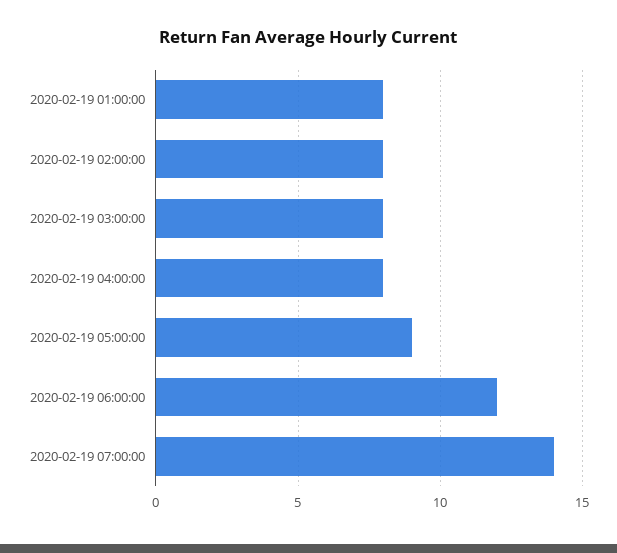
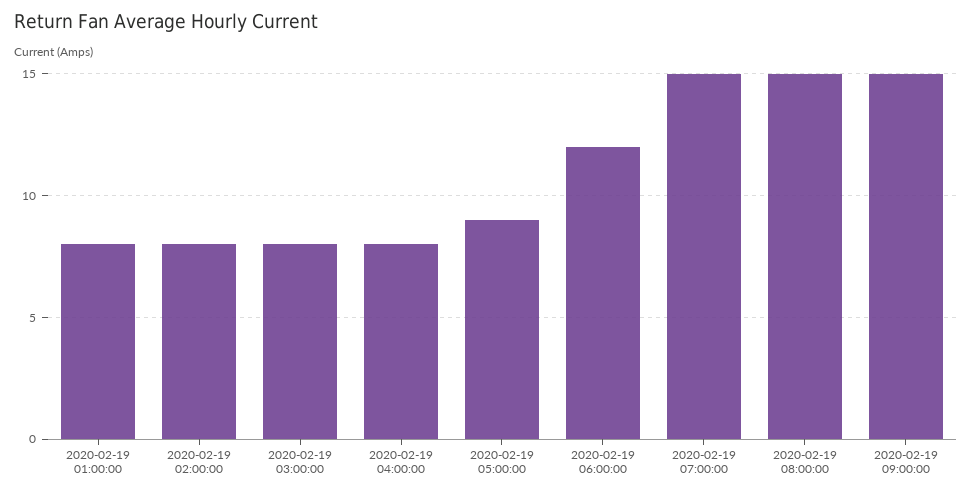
2020-02-19 07:00:00: 14 -> 15
2020-02-19 08:00:00: none -> 15
2020-02-19 09:00:00: none -> 15

